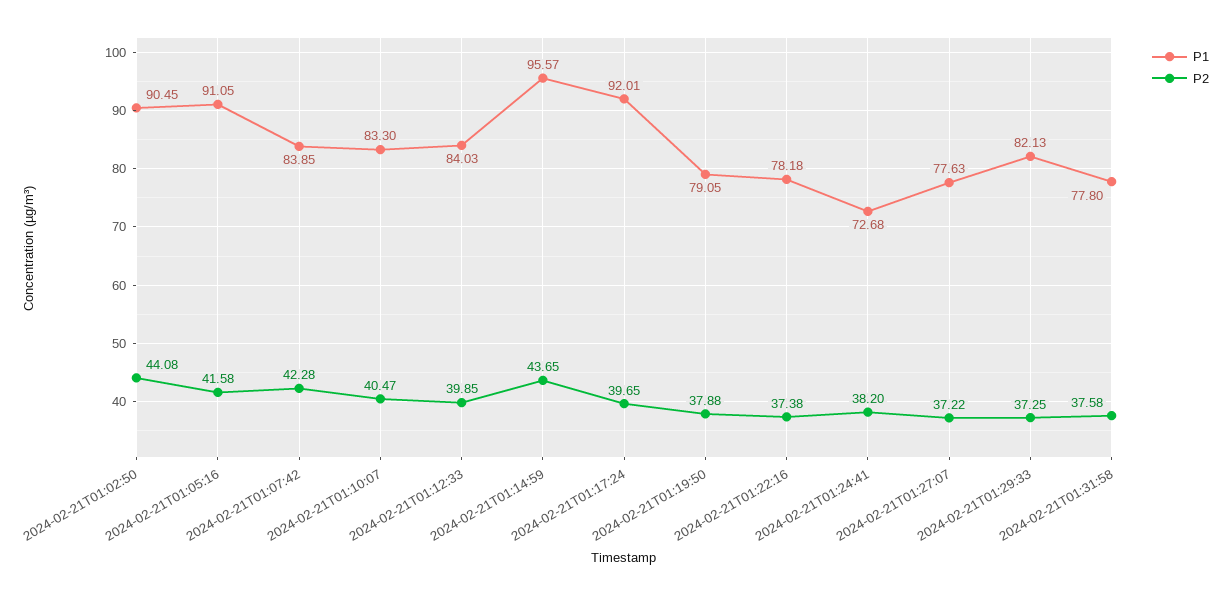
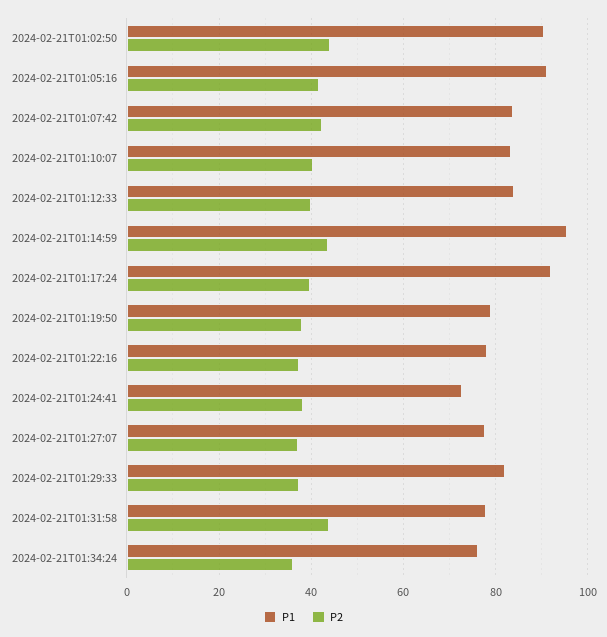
P2, 2024-02-21T01:31:58: 37.58 -> 44
P1, 2024-02-21T01:34:24: none -> 76
P2, 2024-02-21T01:34:24: none -> 36

